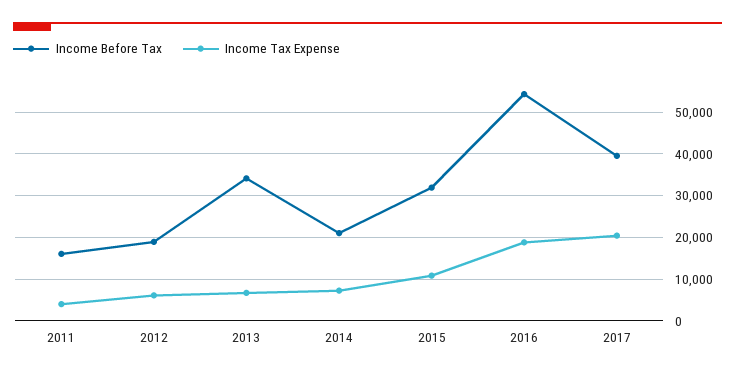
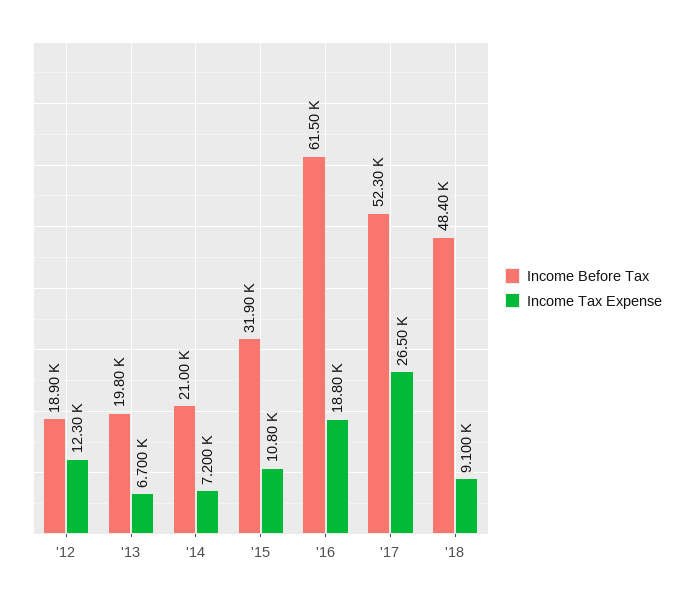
Income Before Tax, 2011: 16000 -> none
Income Tax Expense, 2011: 4000 -> none
Income Tax Expense, 2012: 6000 -> 12300
Income Before Tax, 2013: 34000 -> 19800
Income Before Tax, 2016: 54000 -> 61500
Income Before Tax, 2017: 40000 -> 52300
Income Tax Expense, 2017: 20000 -> 26500
Income Before Tax, '18: none -> 48400
Income Tax Expense, '18: none -> 9100

